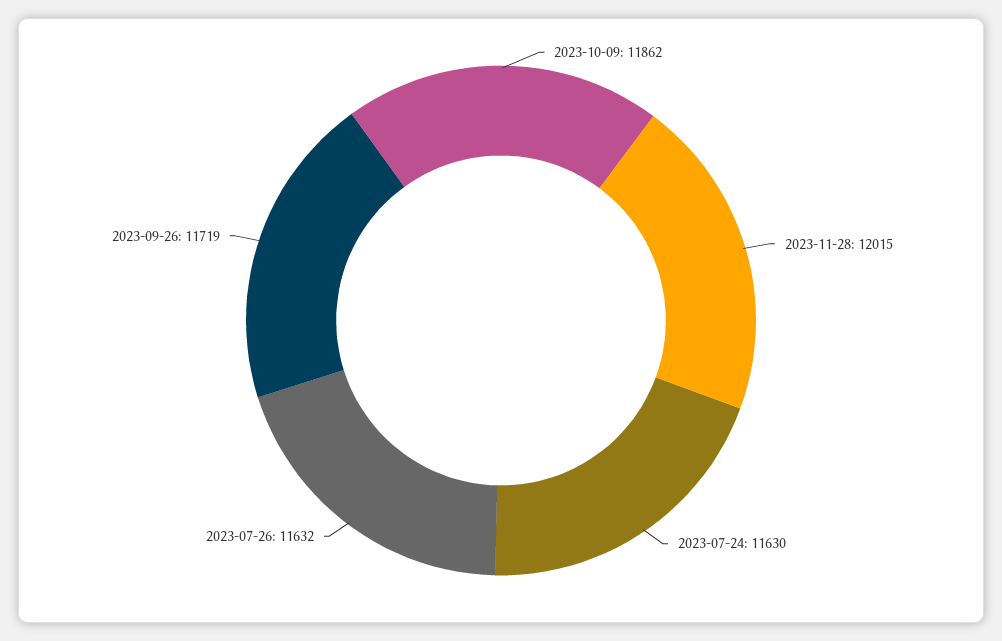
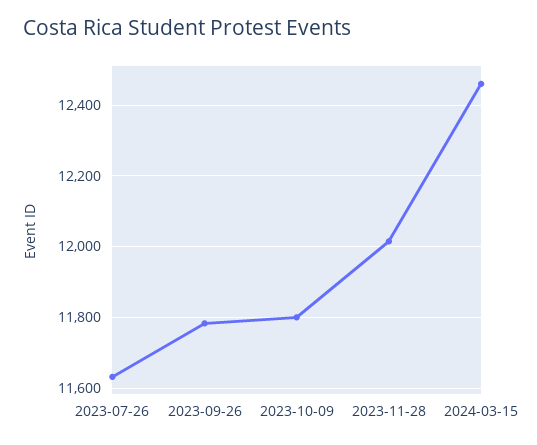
2023-10-09: 11862 -> 11800
2023-07-24: 11630 -> none
2023-09-26: 11719 -> 11780
2024-03-15: none -> 12460

